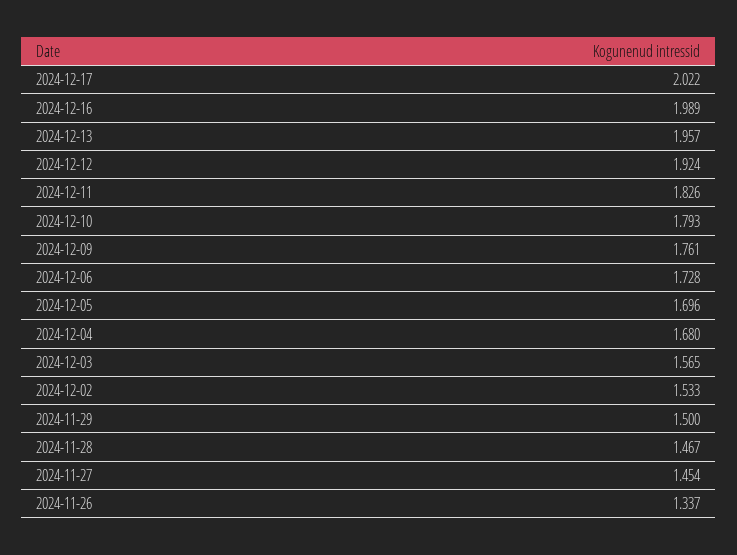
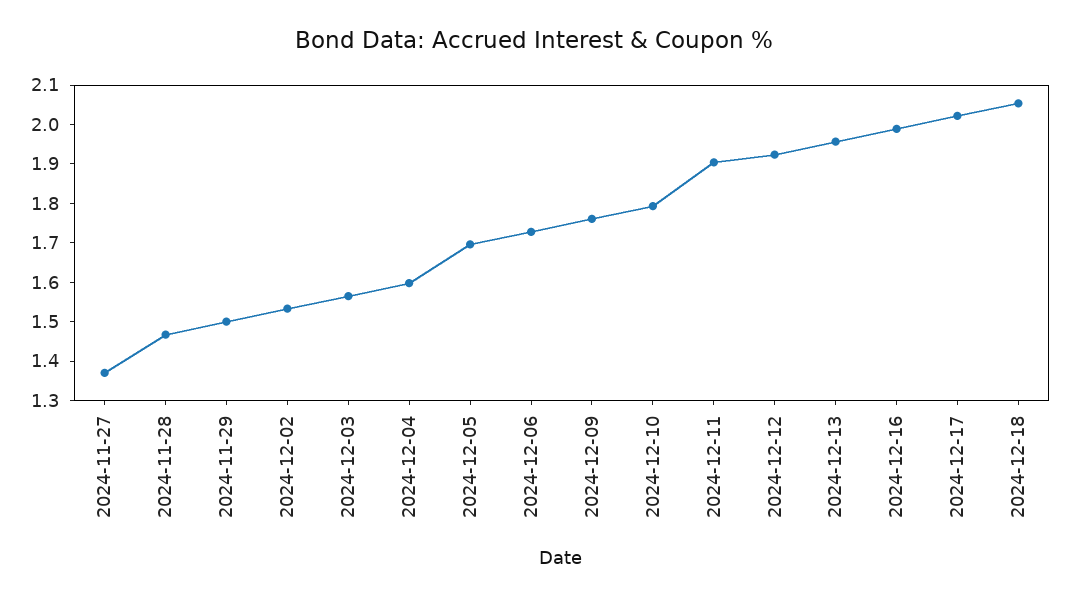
2024-12-11: 1.826 -> 1.9
2024-12-04: 1.68 -> 1.6
2024-11-27: 1.454 -> 1.375
2024-11-26: 1.337 -> none
2024-12-18: none -> 2.05

